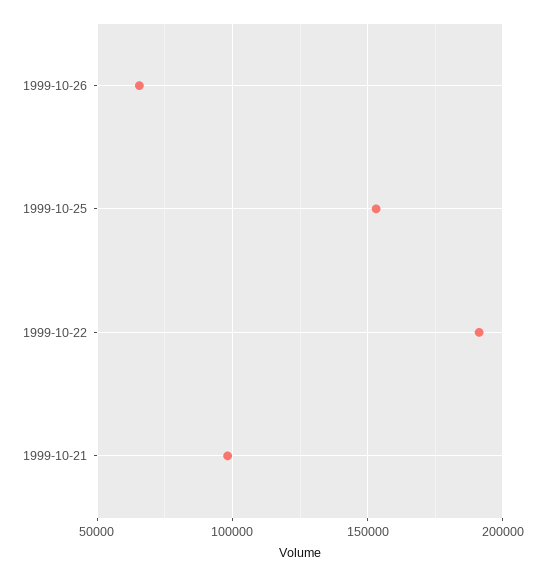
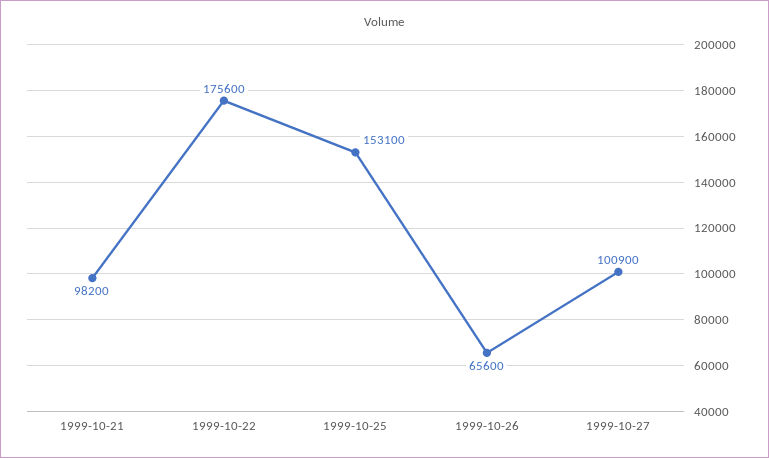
1999-10-22: 190000 -> 175600
1999-10-27: none -> 100900

